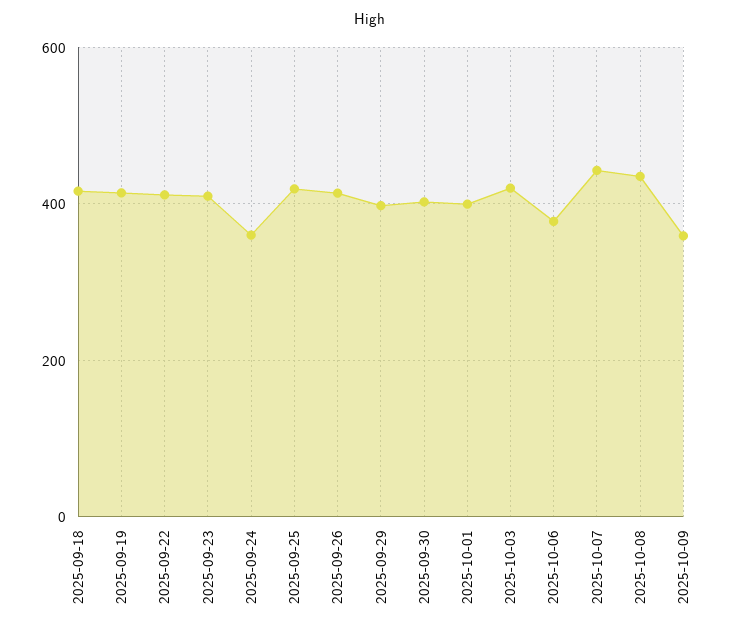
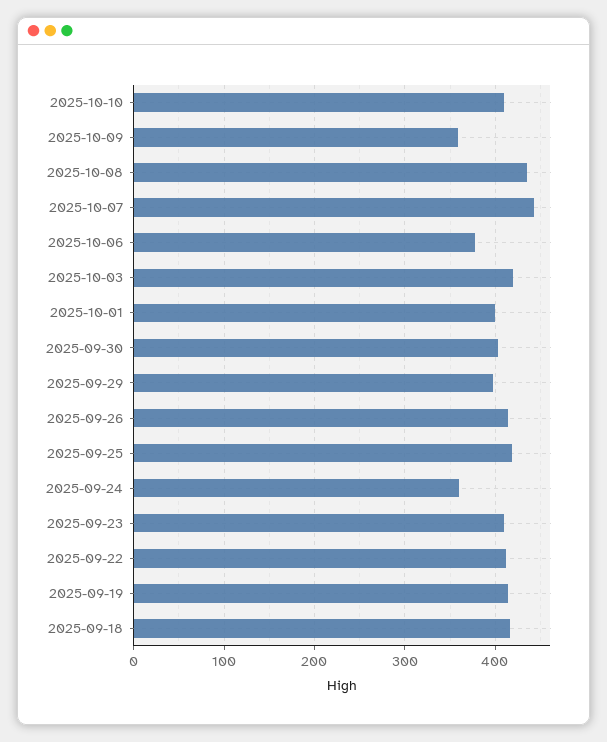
2025-10-10: none -> 410

